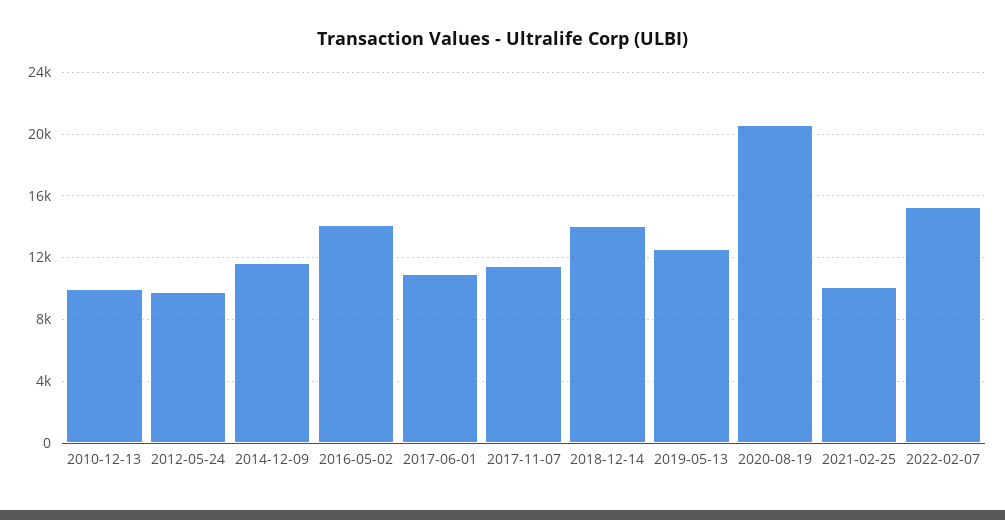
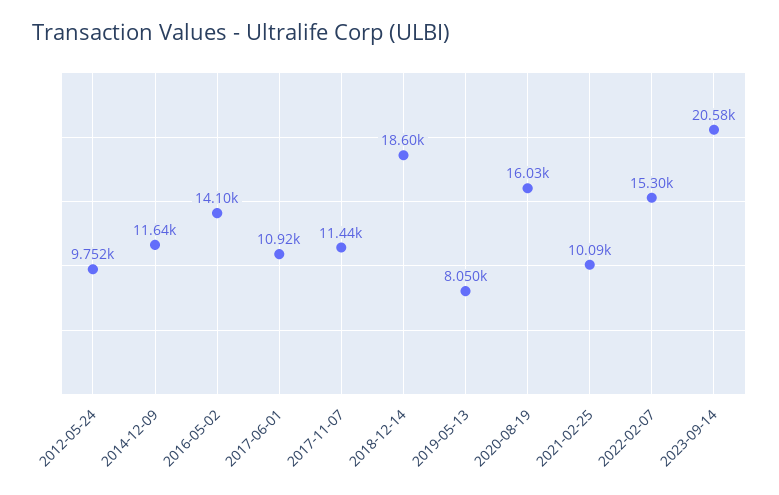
2010-12-13: 10000 -> none
2018-12-14: 14000 -> 18600
2019-05-13: 12500 -> 8050
2020-08-19: 20500 -> 16030
2023-09-14: none -> 20580

